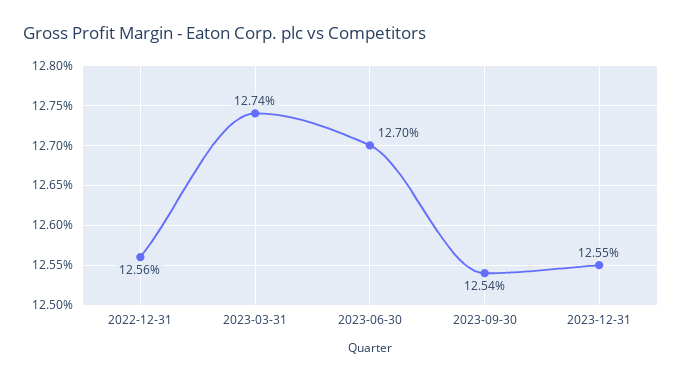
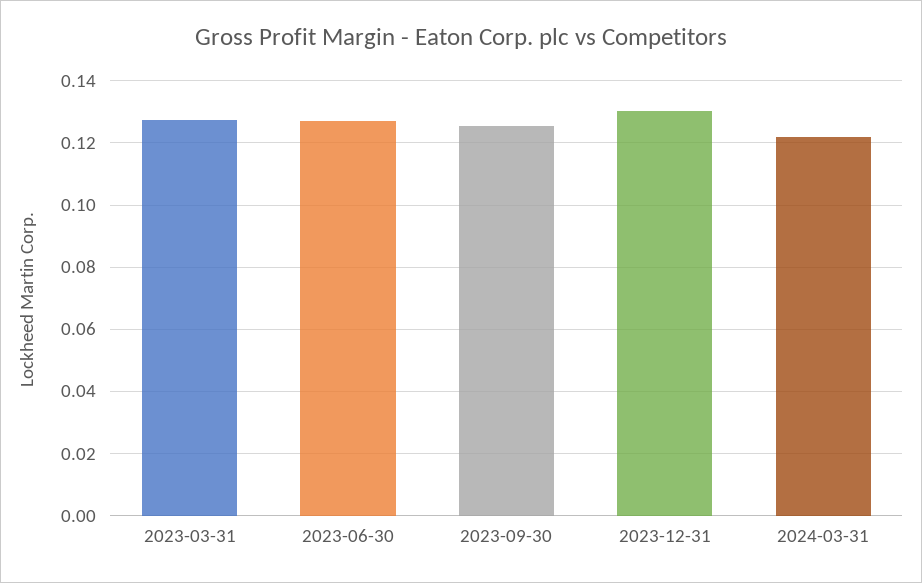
2022-12-31: 0.1256 -> none
2023-12-31: 0.1255 -> 0.13
2024-03-31: none -> 0.122

